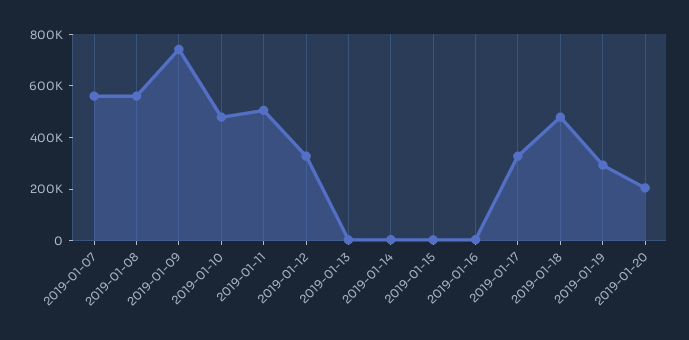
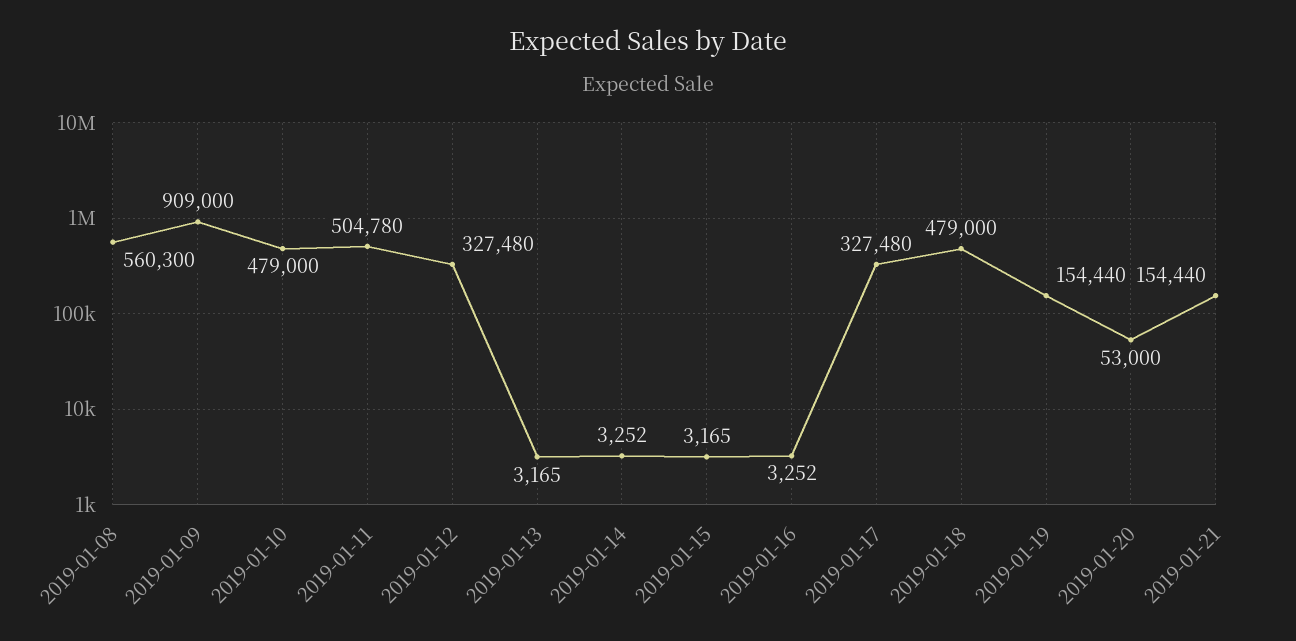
2019-01-07: 550000 -> none
2019-01-09: 750000 -> 909000
2019-01-19: 300000 -> 154440
2019-01-20: 200000 -> 53000
2019-01-21: none -> 154440

